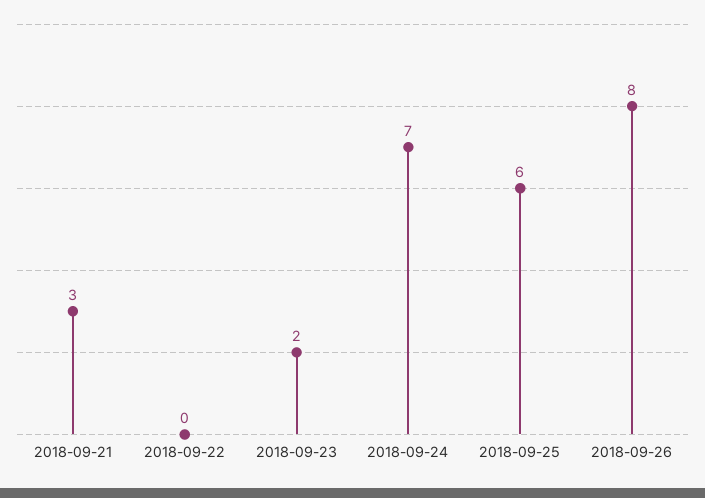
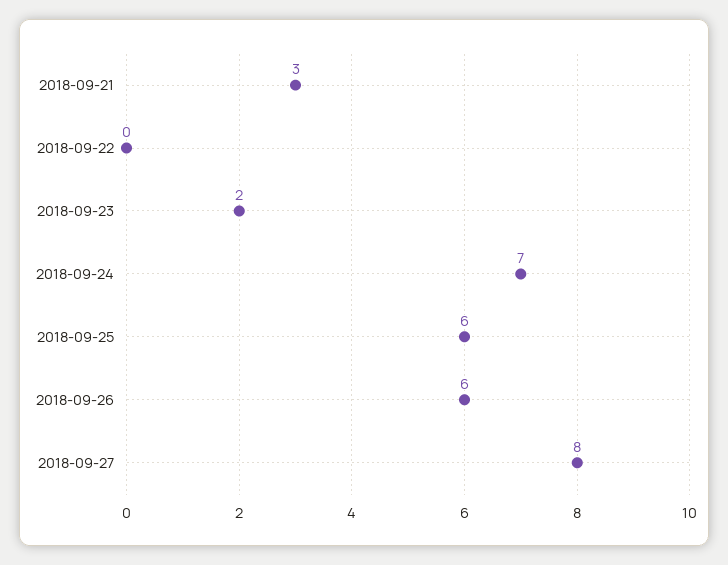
2018-09-26: 8 -> 6
2018-09-27: none -> 8

